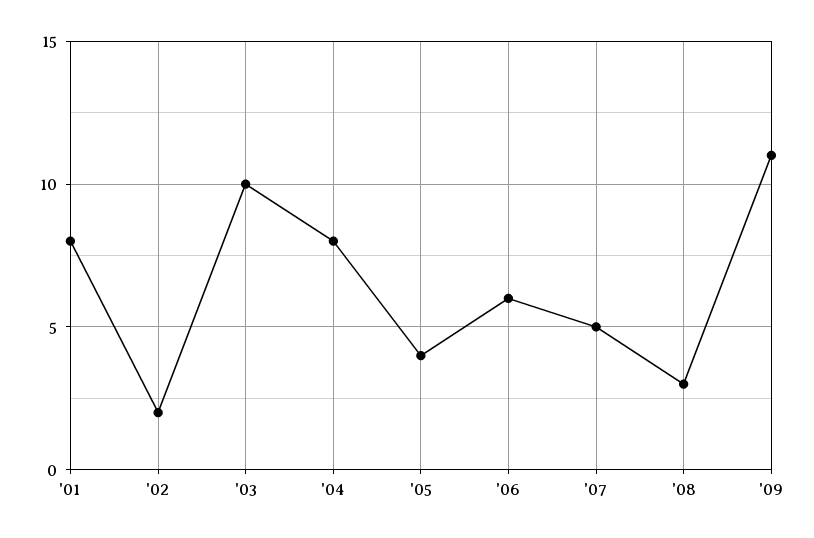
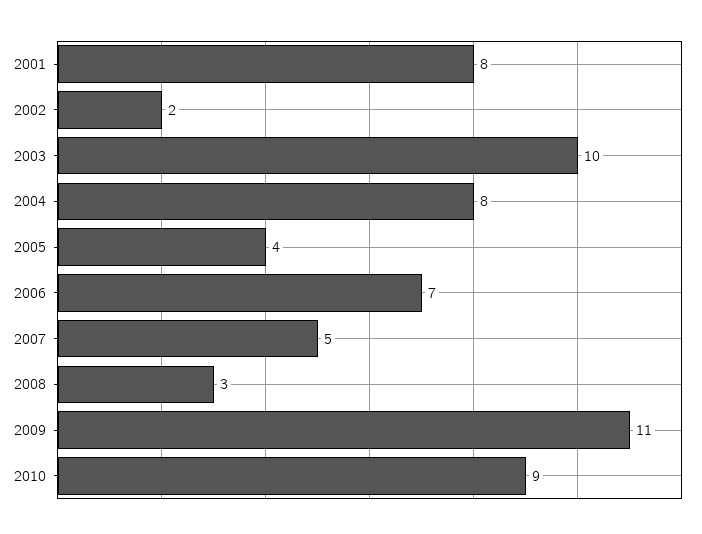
'06: 6 -> 7
2010: none -> 9

